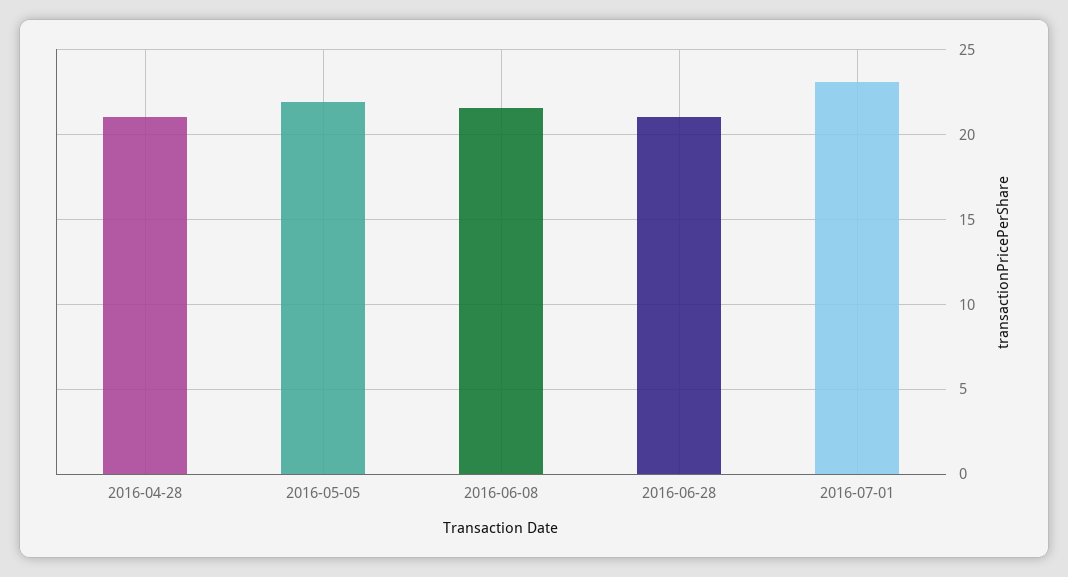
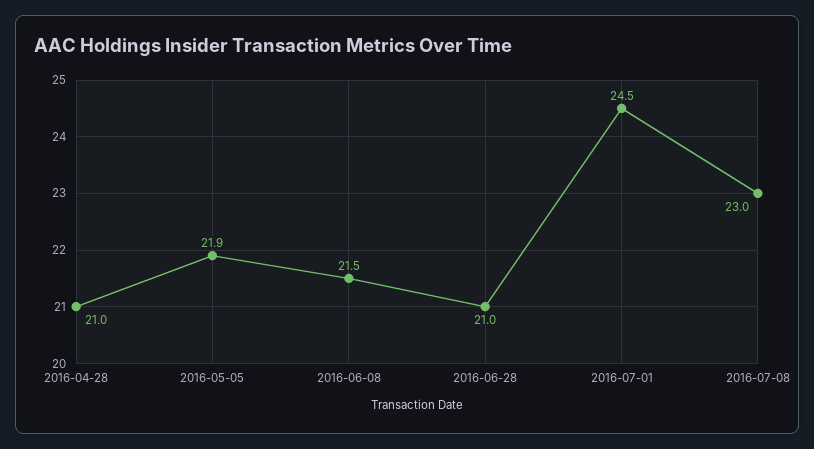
2016-07-01: 23 -> 24.5
2016-07-08: none -> 23

